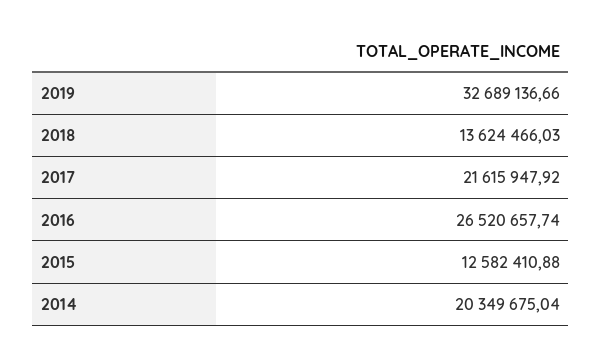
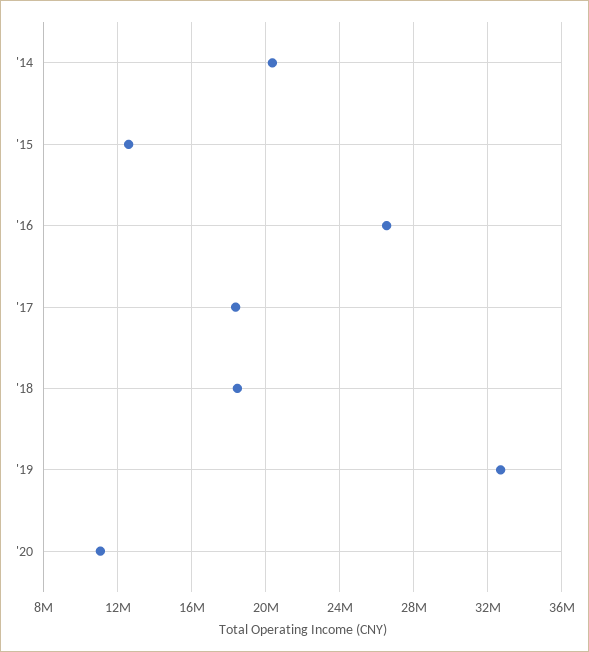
2018: 13624466.03 -> 18500000
2017: 21615947.92 -> 18500000
'20: none -> 11000000

